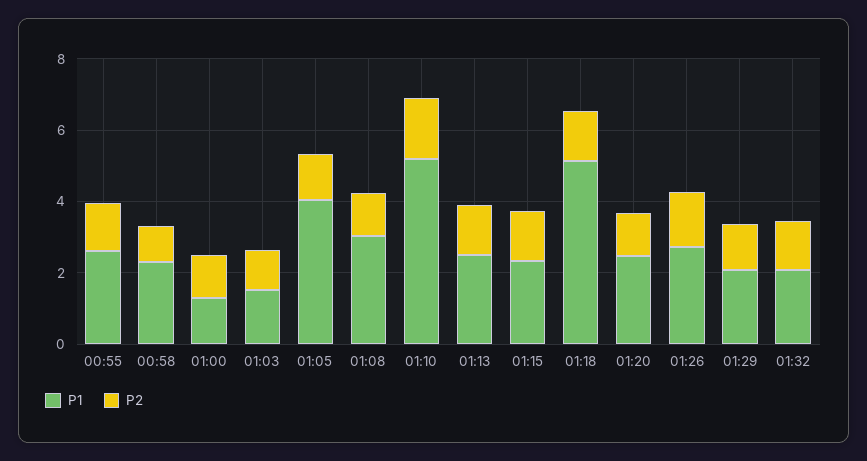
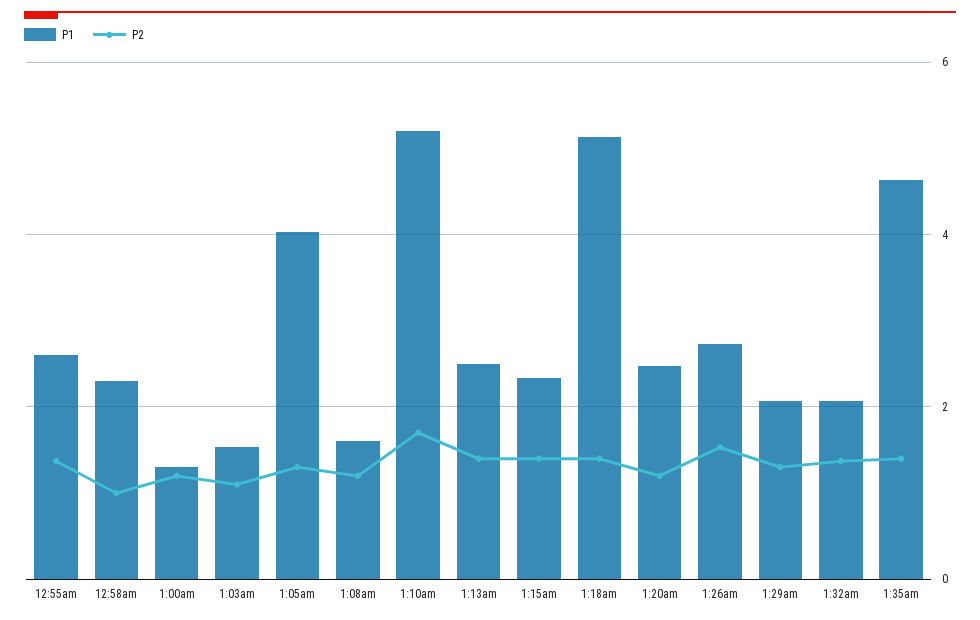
P1, 01:08: 3 -> 1.6
P1, 1:35am: none -> 4.6
P2, 1:35am: none -> 1.4

